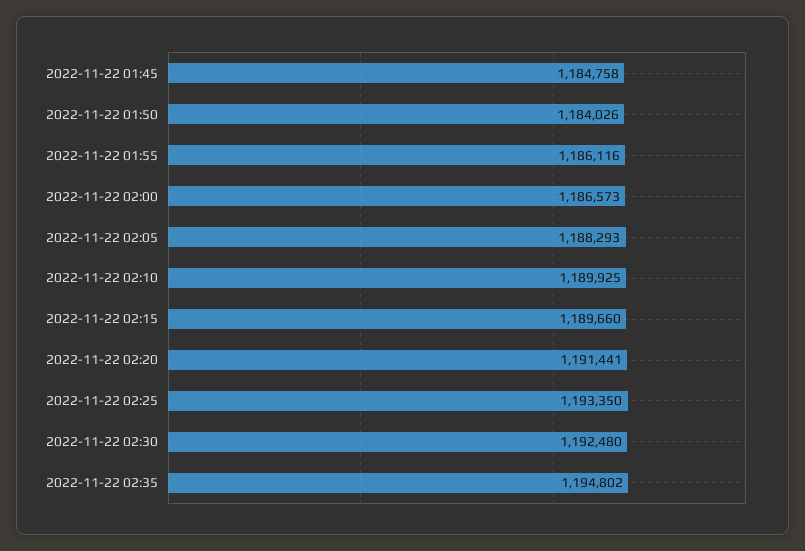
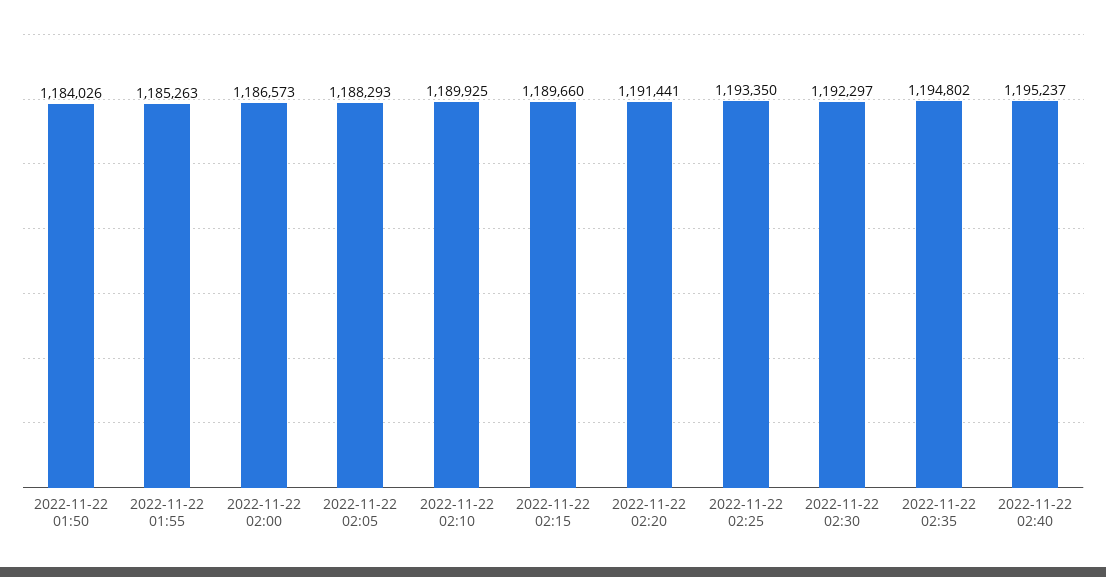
2022-11-22 01:45: 1184758 -> none
2022-11-22 01:55: 1186116 -> 1185263
2022-11-22 02:30: 1192480 -> 1192297
2022-11-22 02:40: none -> 1195237

